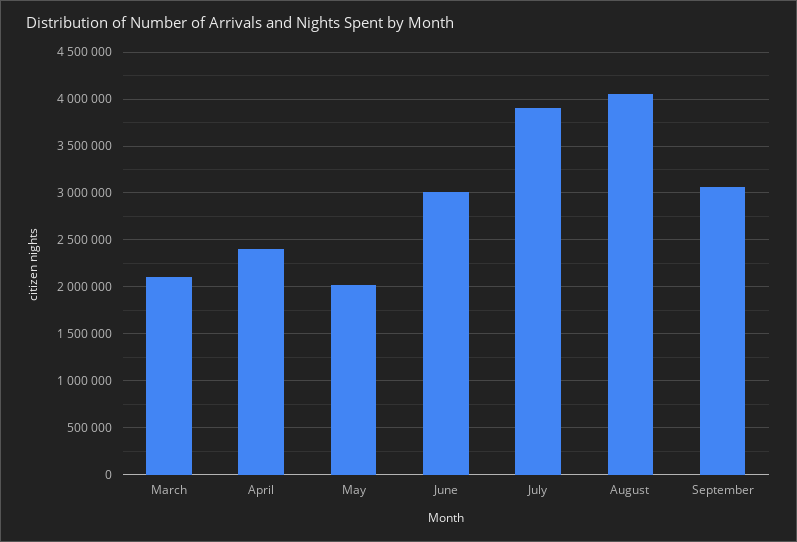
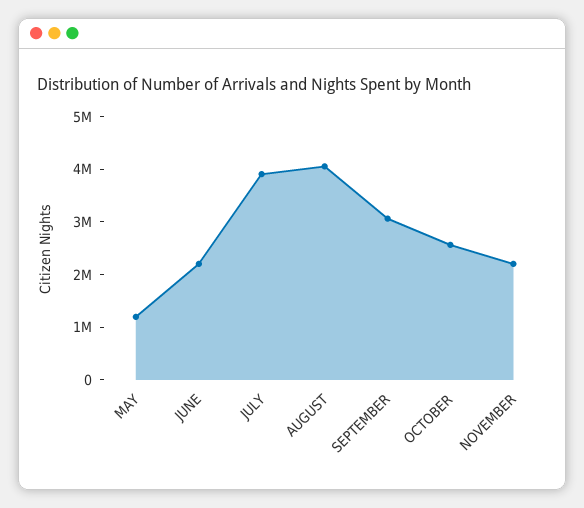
March: 2100000 -> none
April: 2400000 -> none
May: 2000000 -> 1200000
June: 3000000 -> 2200000
OCTOBER: none -> 2600000
NOVEMBER: none -> 2200000

